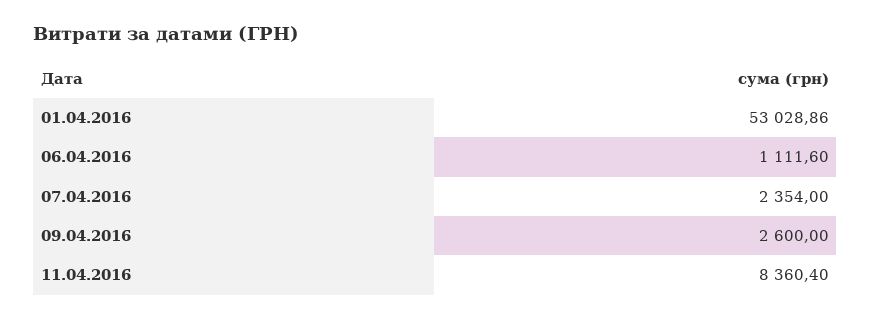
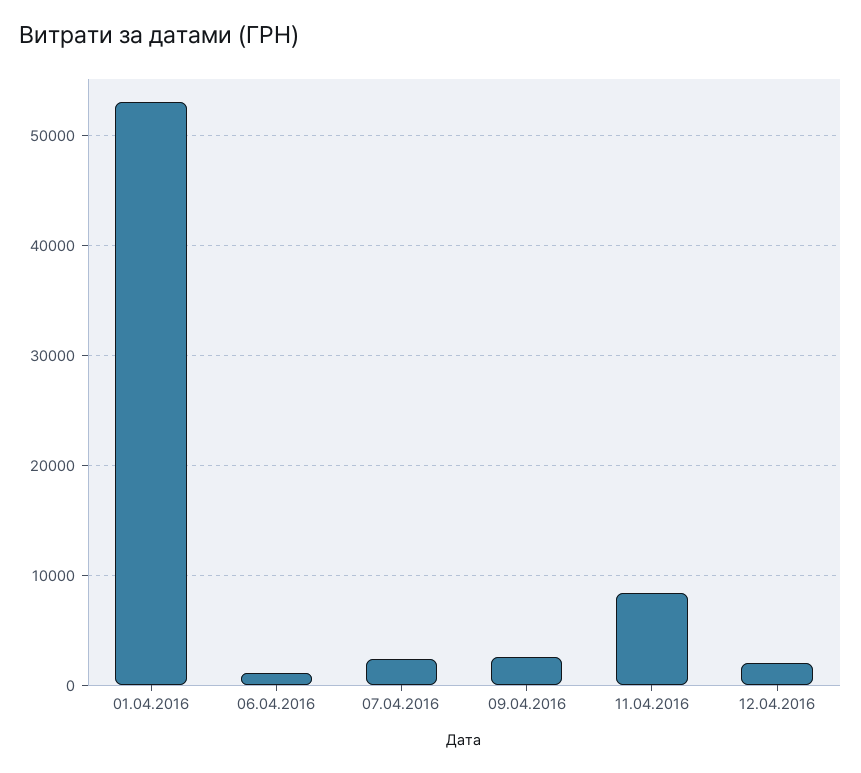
12.04.2016: none -> 2000

